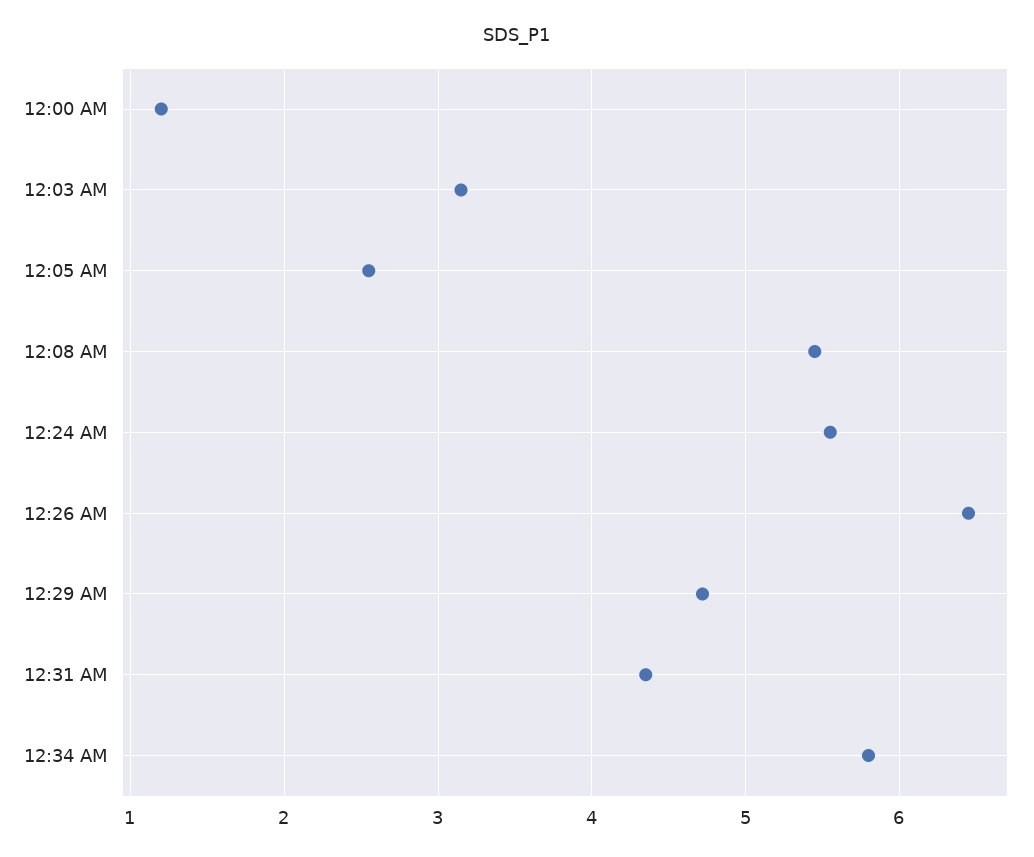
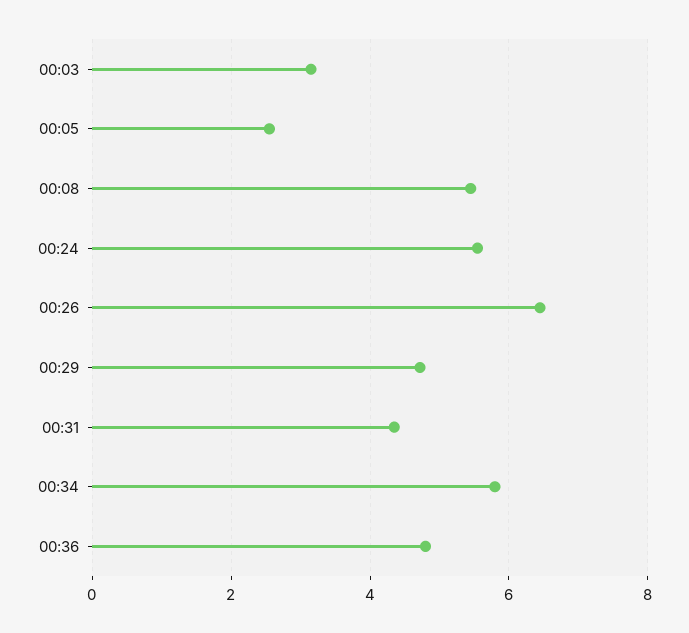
12:00 AM: 1.2 -> none
00:36: none -> 4.8

